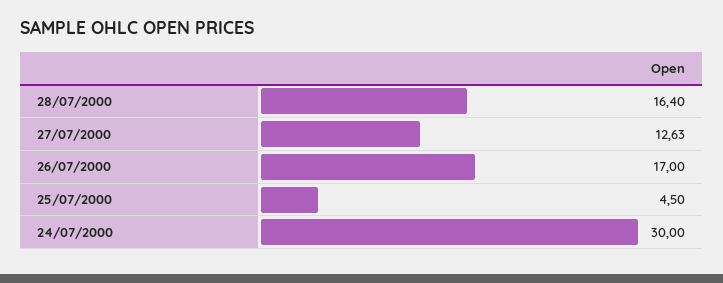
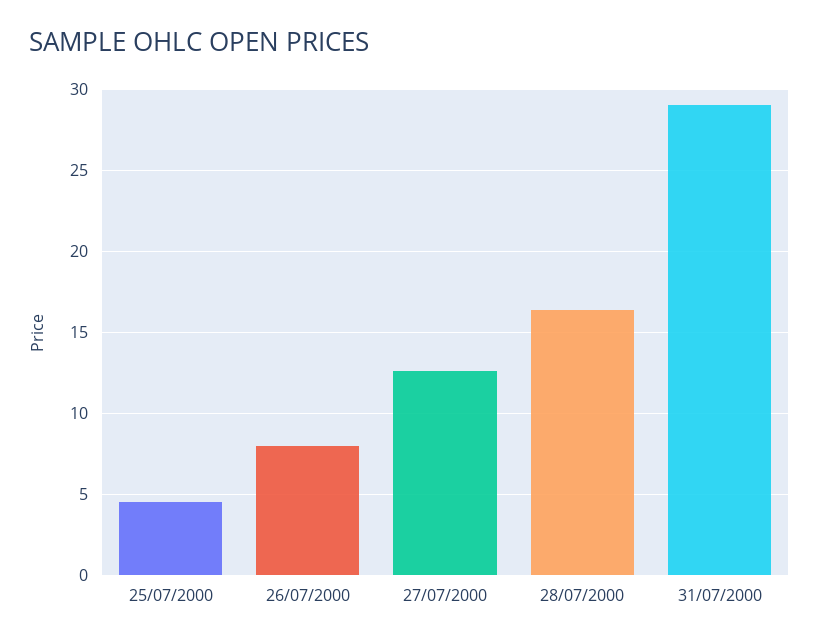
26/07/2000: 17 -> 8
24/07/2000: 30 -> none
31/07/2000: none -> 29

